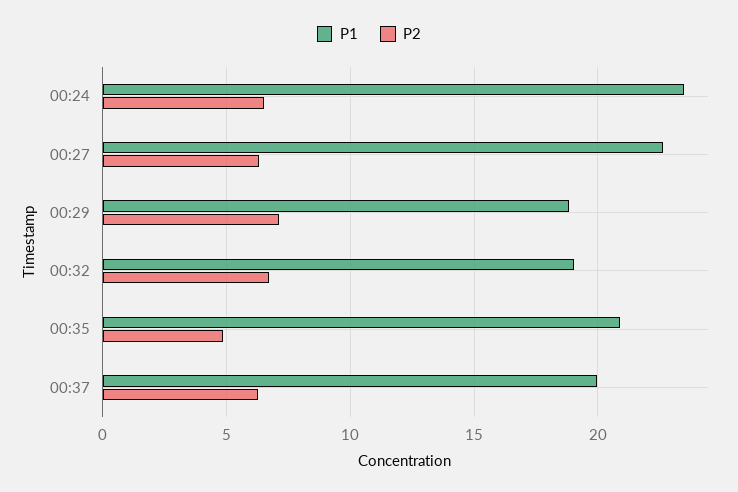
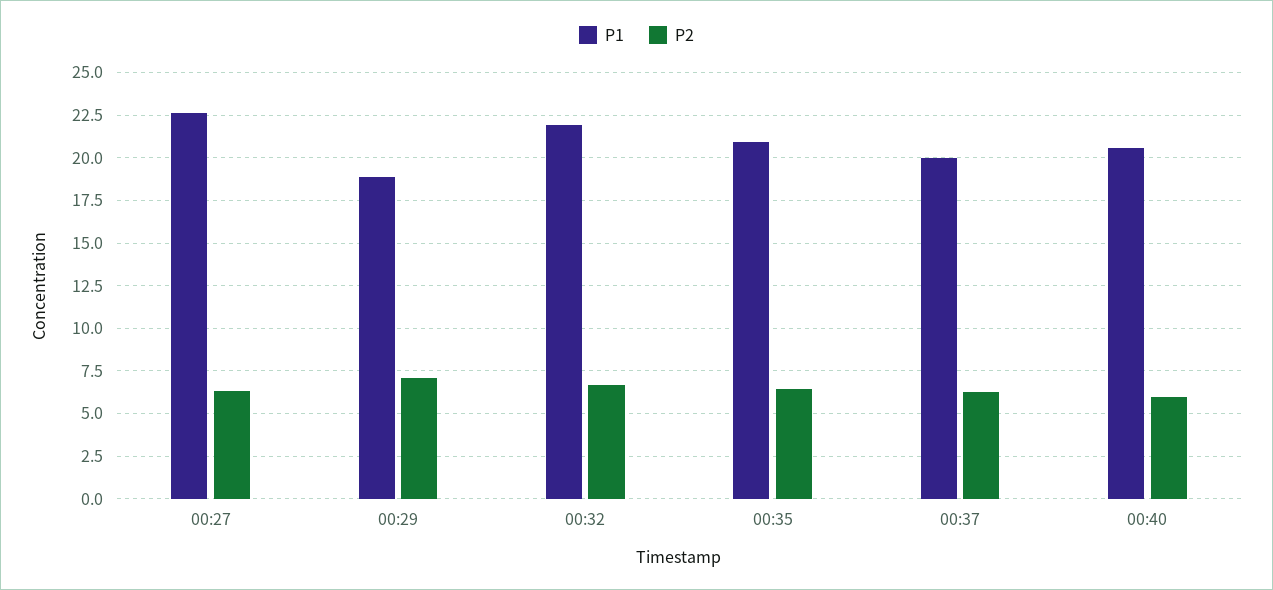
P1, 00:24: 23.5 -> none
P2, 00:24: 6.5 -> none
P1, 00:32: 19 -> 22
P2, 00:35: 5 -> 6.5
P1, 00:40: none -> 20.5
P2, 00:40: none -> 6

